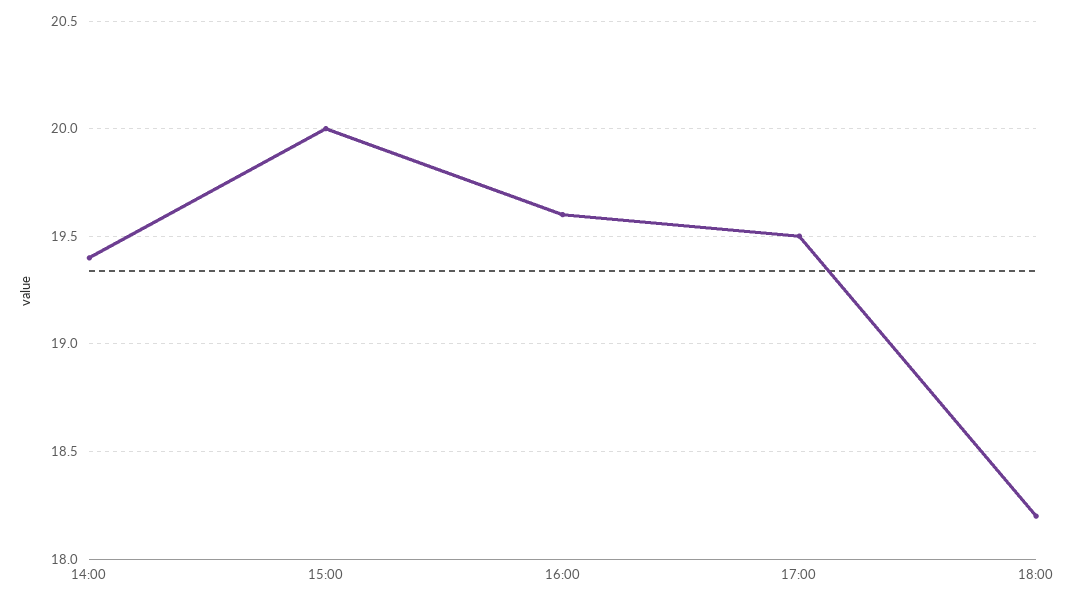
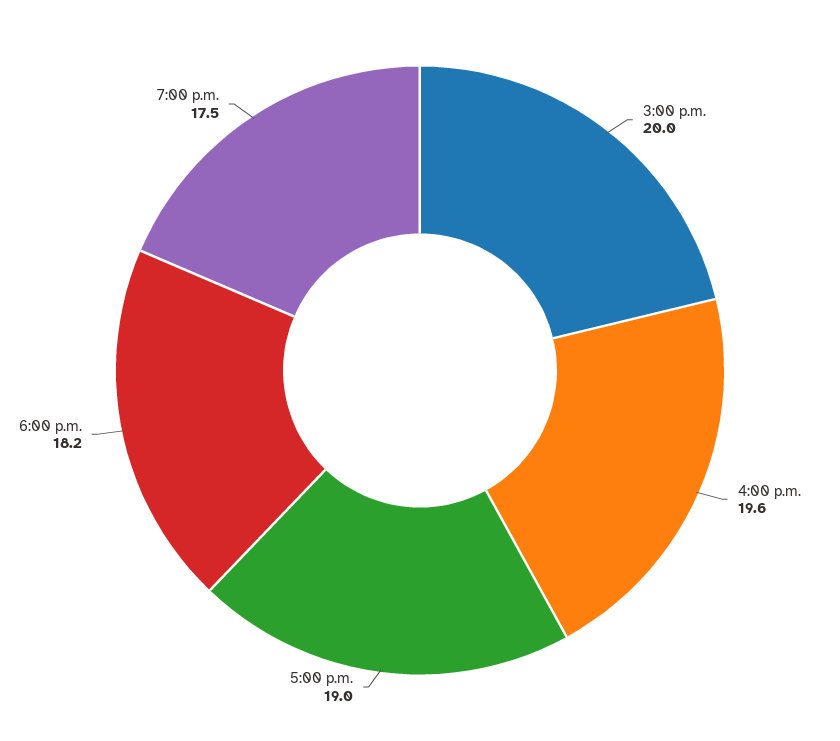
14:00: 19.4 -> none
17:00: 19.5 -> 19
7:00 p.m.: none -> 17.5

